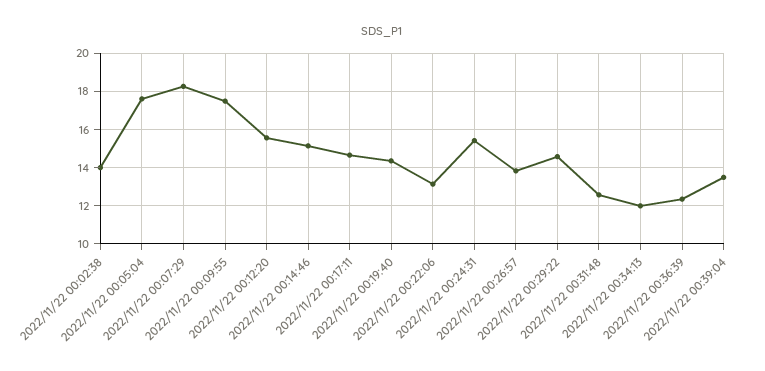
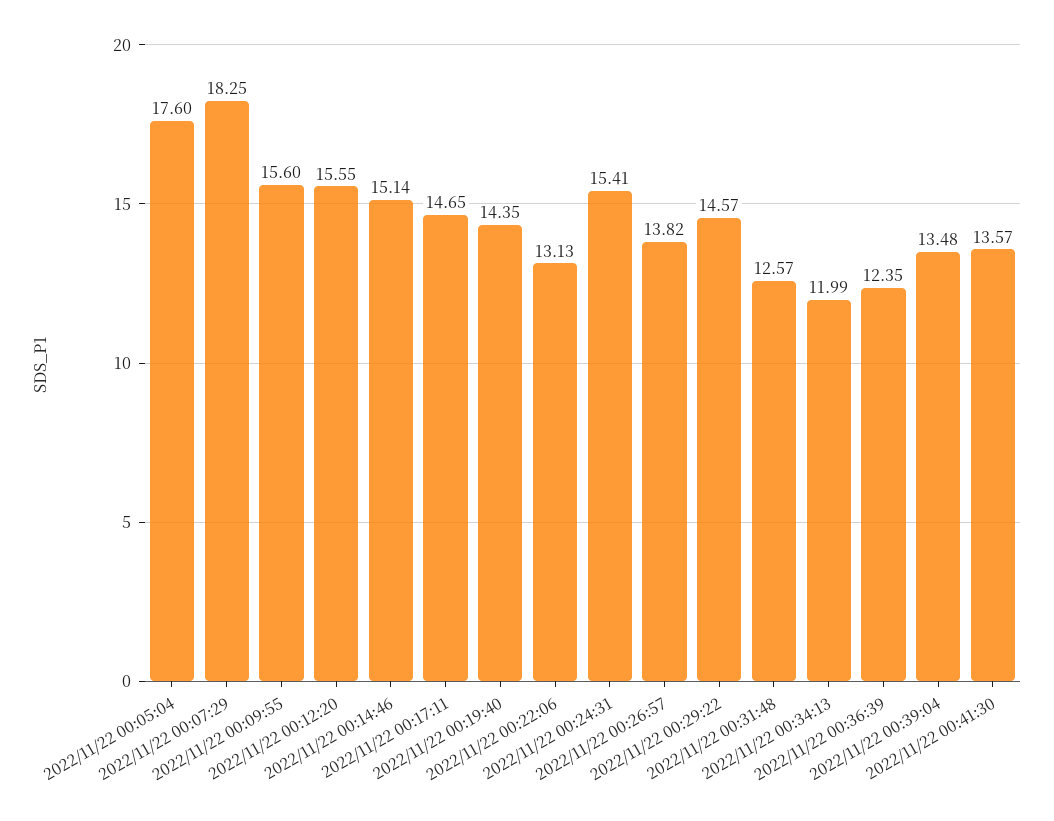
2022/11/22 00:02:38: 14 -> none
2022/11/22 00:09:55: 17.5 -> 15.6
2022/11/22 00:41:30: none -> 13.57

